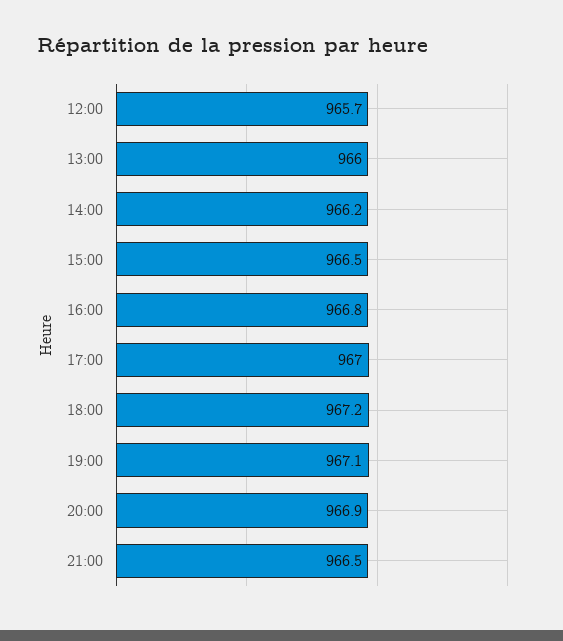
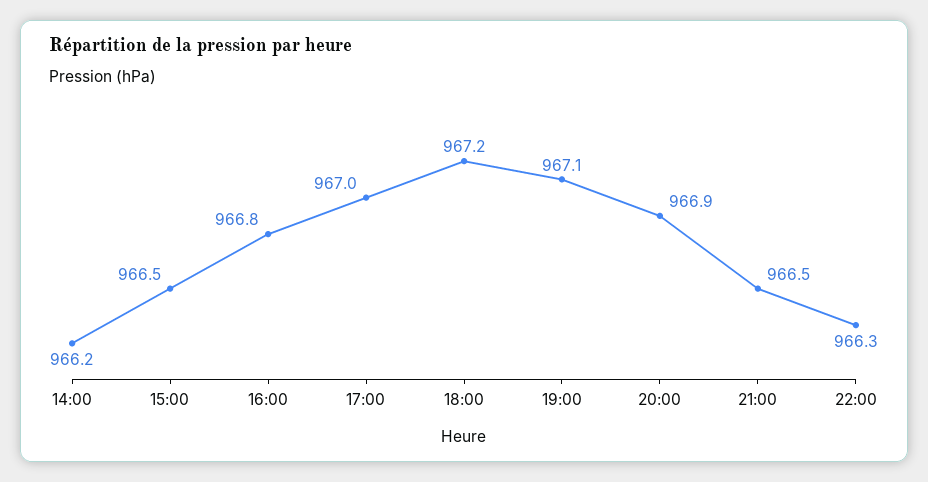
12:00: 965.7 -> none
13:00: 966 -> none
22:00: none -> 966.3

